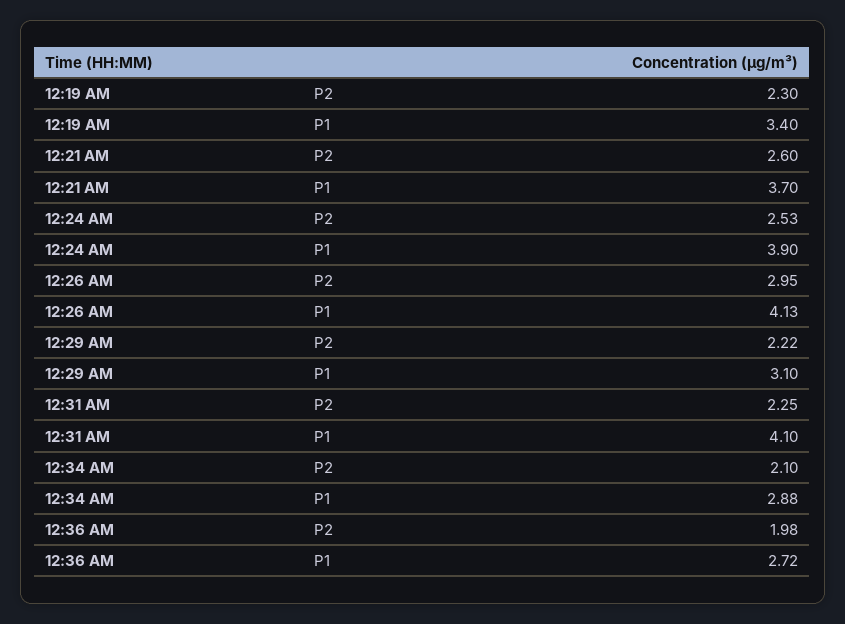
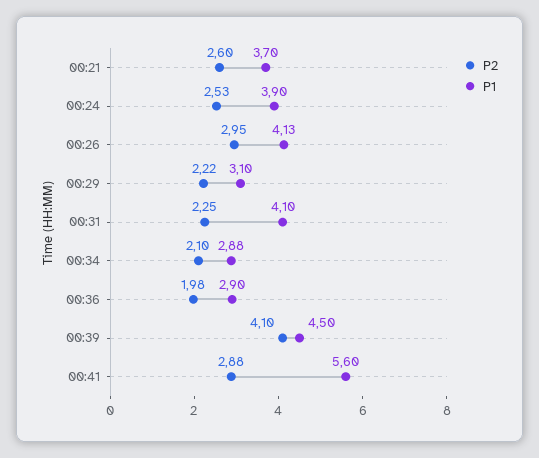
P2, 12:19 AM: 2.3 -> none
P1, 12:19 AM: 3.4 -> none
P1, 12:36 AM: 2.72 -> 2.9
P2, 00:39: none -> 4.1
P1, 00:39: none -> 4.5
P2, 00:41: none -> 2.88
P1, 00:41: none -> 5.6

